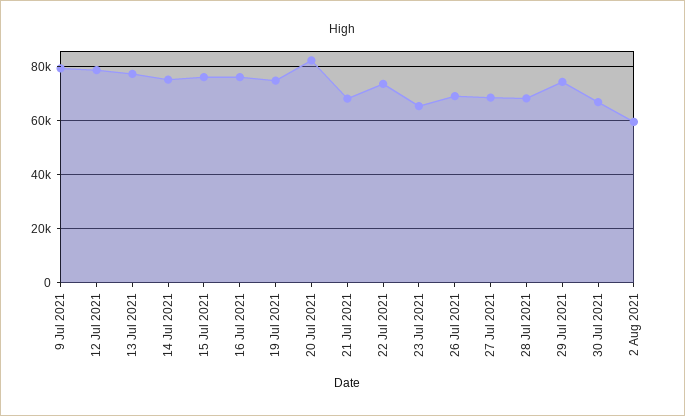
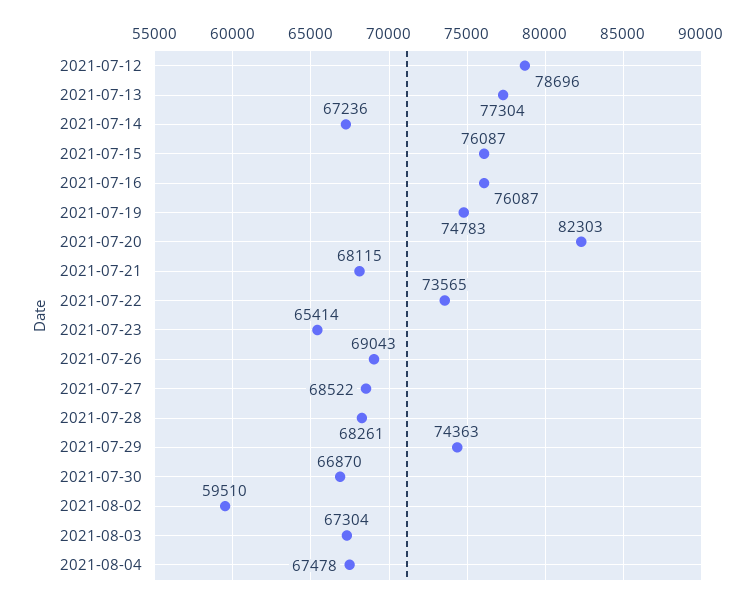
9 Jul 2021: 80000 -> none
14 Jul 2021: 75000 -> 67236
2021-08-03: none -> 67304
2021-08-04: none -> 67478

